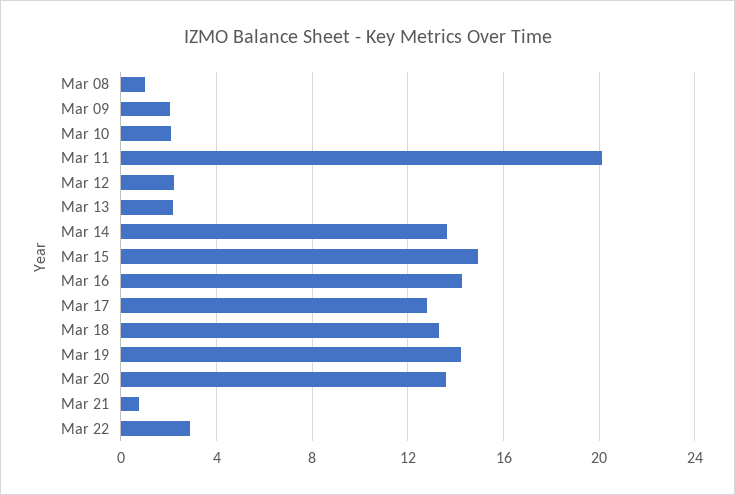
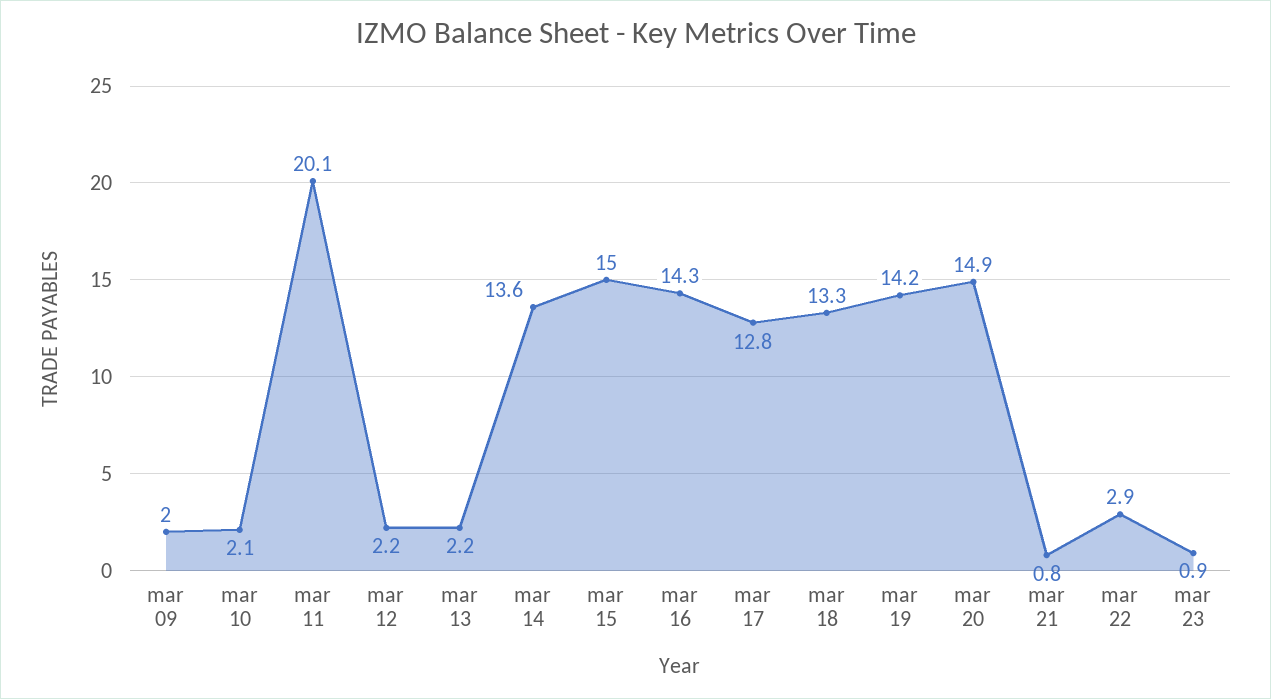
Mar 08: 1 -> none
Mar 20: 13.5 -> 14.9
mar 23: none -> 0.9

